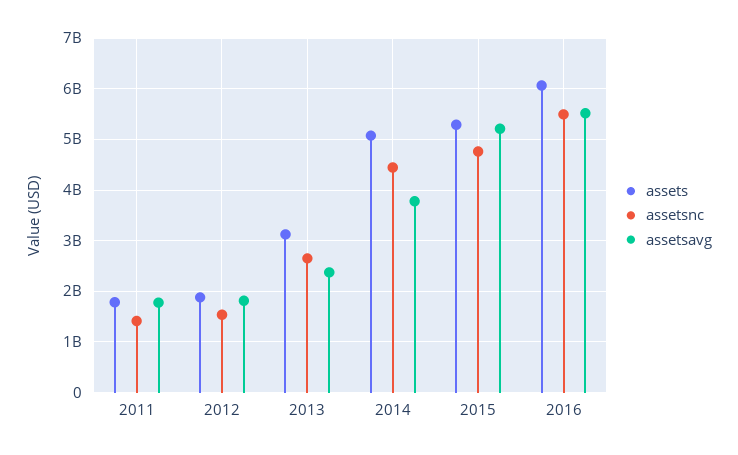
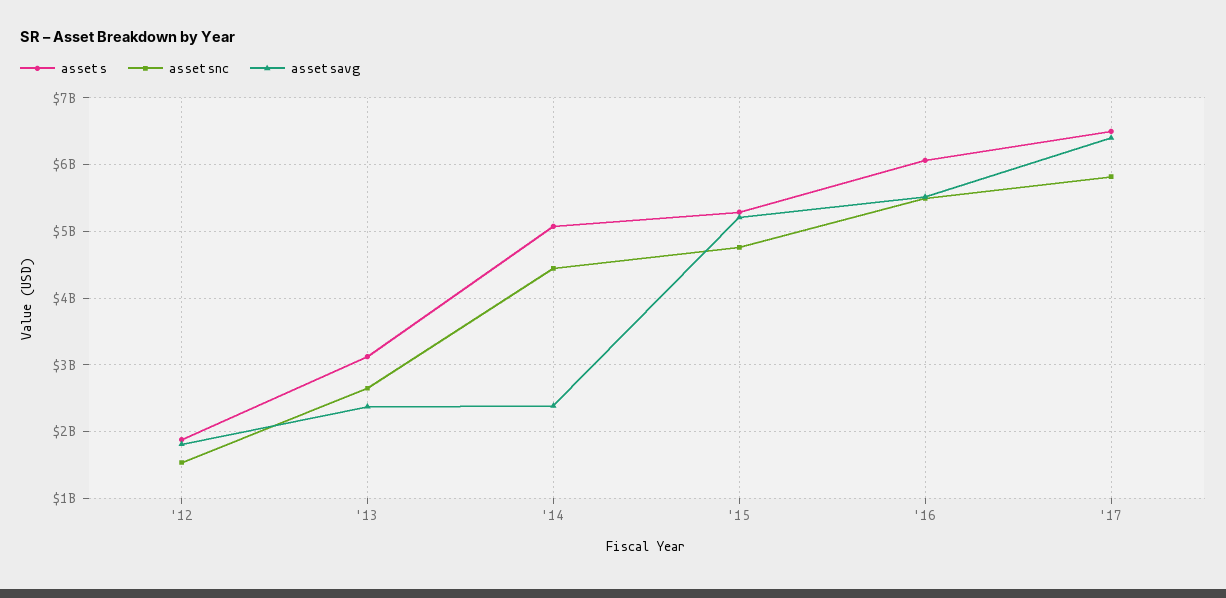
assets, 2011: 1800000000 -> none
assetsnc, 2011: 1400000000 -> none
assetsavg, 2011: 1800000000 -> none
assetsavg, 2014: 3800000000 -> 2400000000
assets, '17: none -> 6500000000
assetsnc, '17: none -> 5800000000
assetsavg, '17: none -> 6400000000

